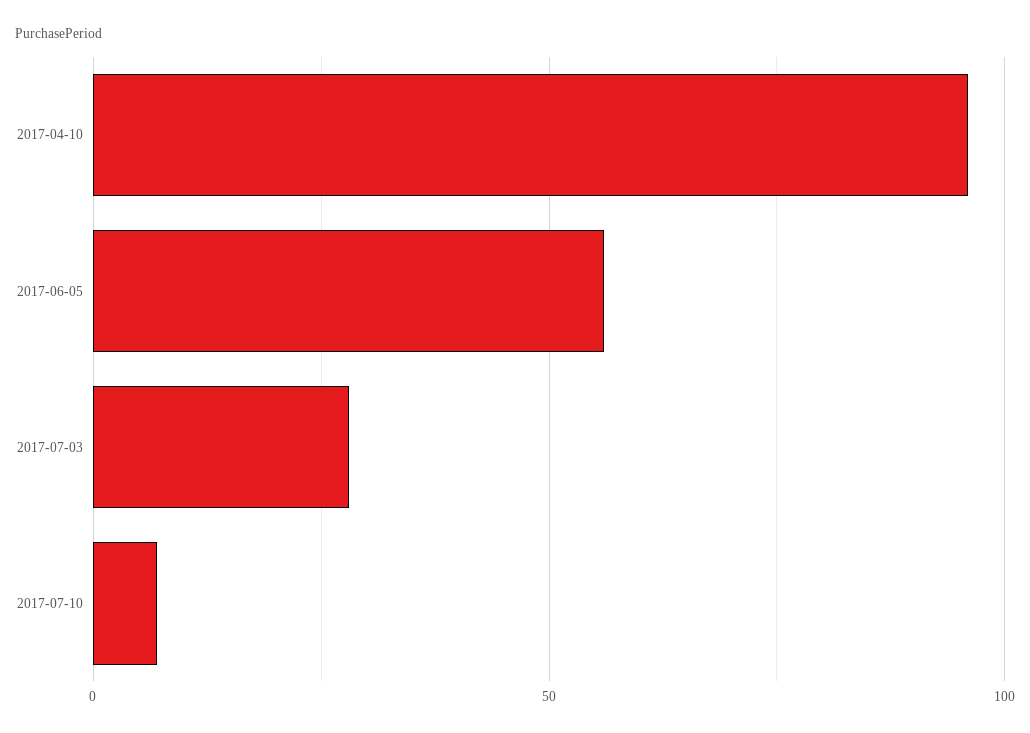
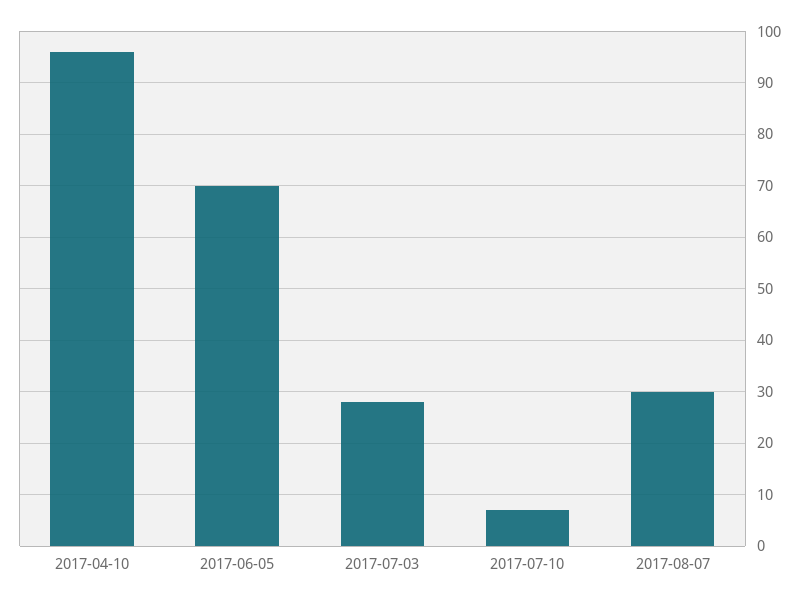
2017-06-05: 55 -> 70
2017-08-07: none -> 30

